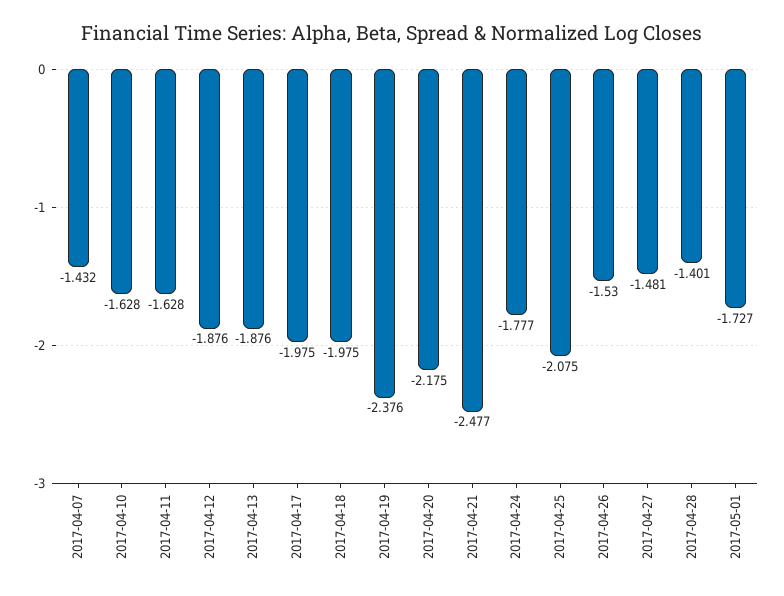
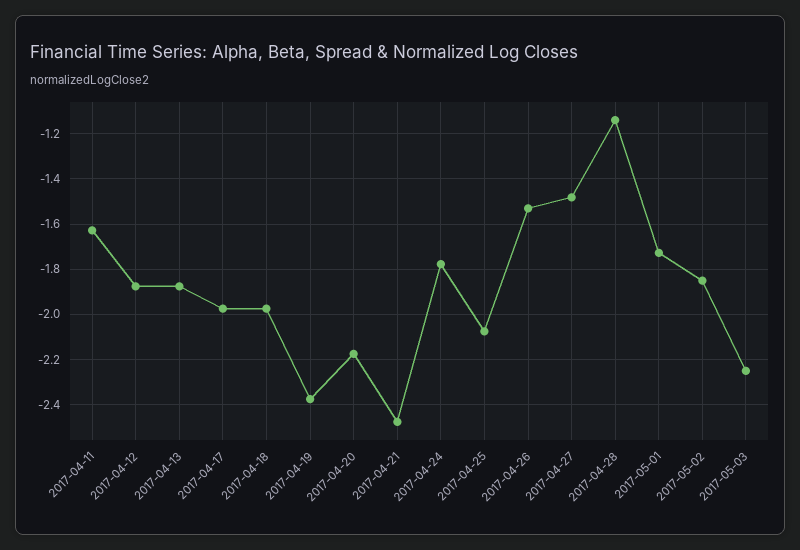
2017-04-07: -1.432 -> none
2017-04-10: -1.628 -> none
2017-04-28: -1.401 -> -1.15
2017-05-02: none -> -1.85
2017-05-03: none -> -2.25

